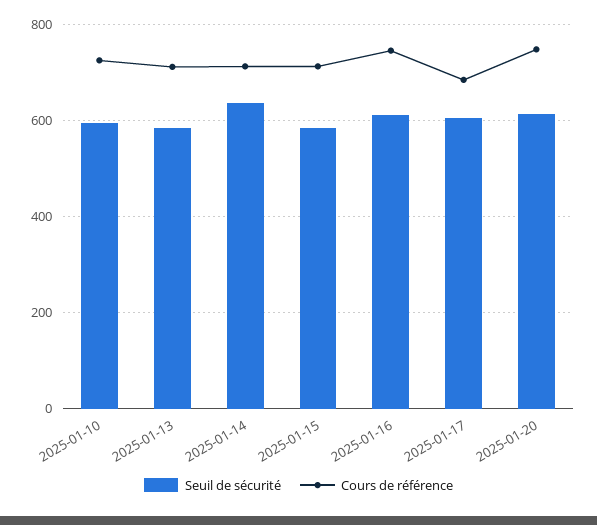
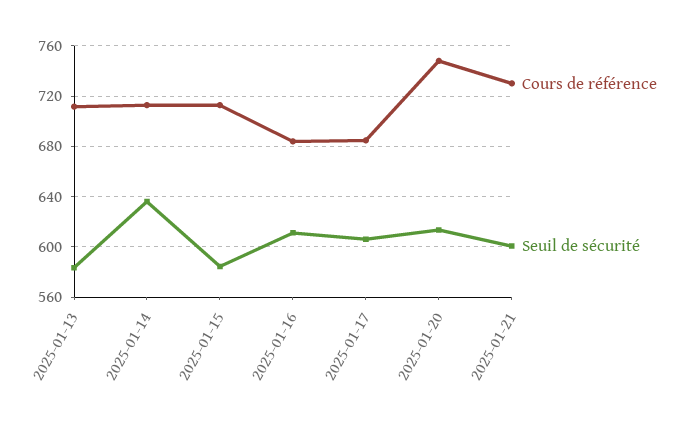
Seuil de sécurité, 2025-01-10: 600 -> none
Cours de référence, 2025-01-10: 720 -> none
Cours de référence, 2025-01-16: 740 -> 685
Cours de référence, 2025-01-21: none -> 730
Seuil de sécurité, 2025-01-21: none -> 600

